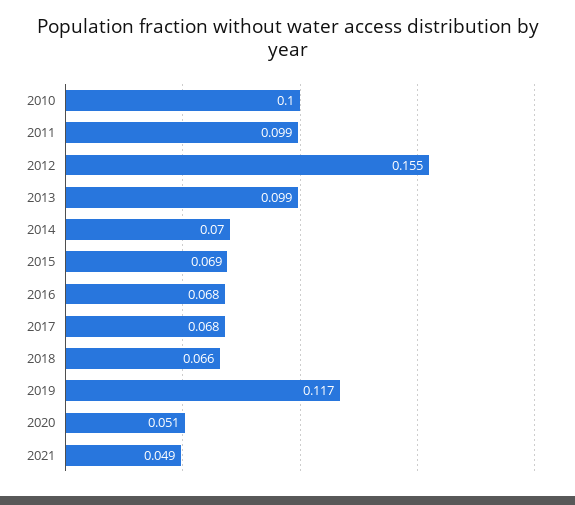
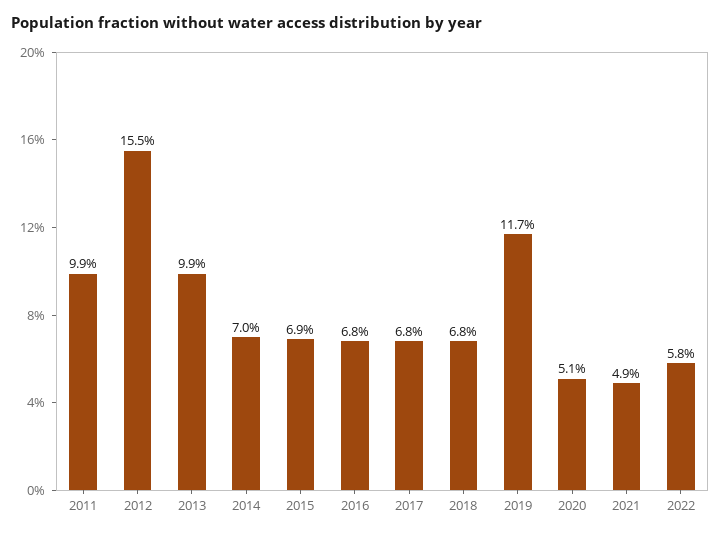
2010: 0.1 -> none
2018: 0.066 -> 0.068
2022: none -> 0.058

